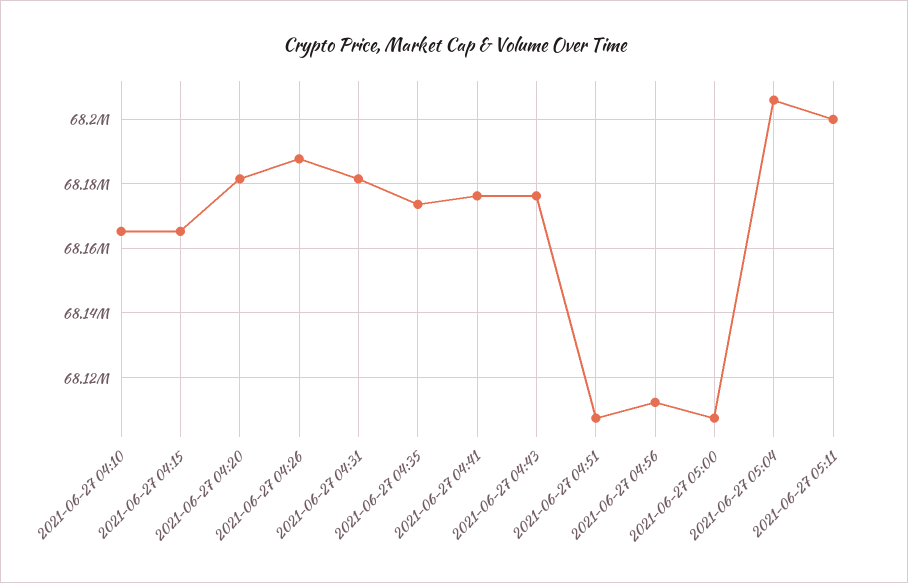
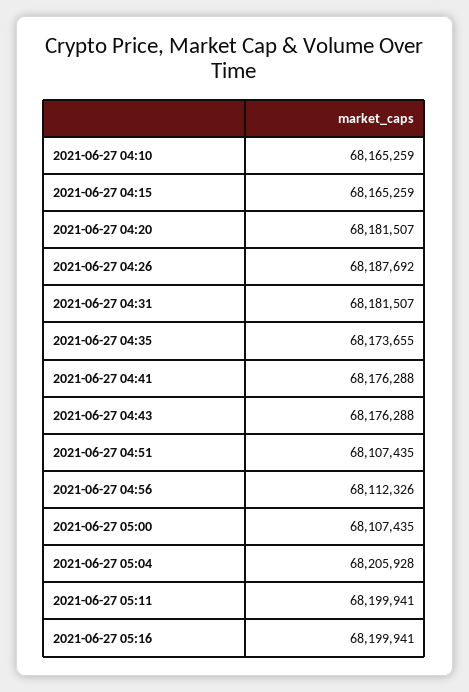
2021-06-27 05:16: none -> 68199941

